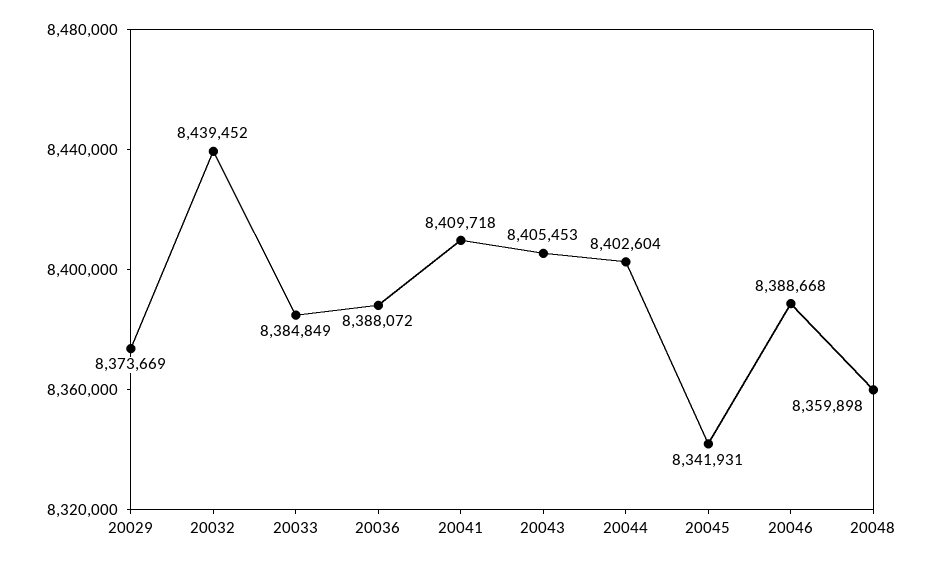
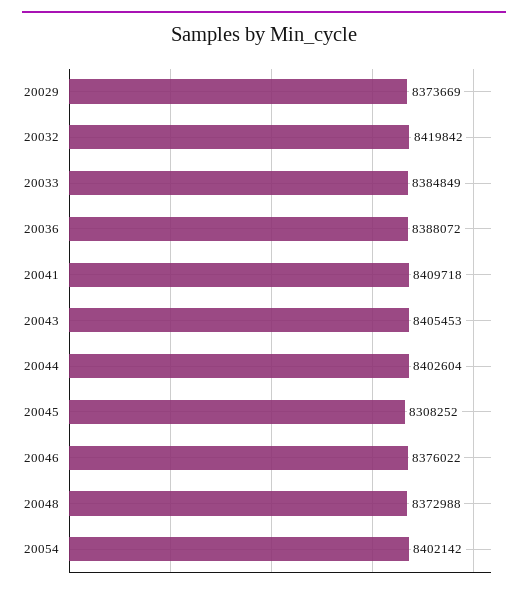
20032: 8439452 -> 8419842
20045: 8341931 -> 8308252
20046: 8388668 -> 8376022
20048: 8359898 -> 8372988
20054: none -> 8402142

